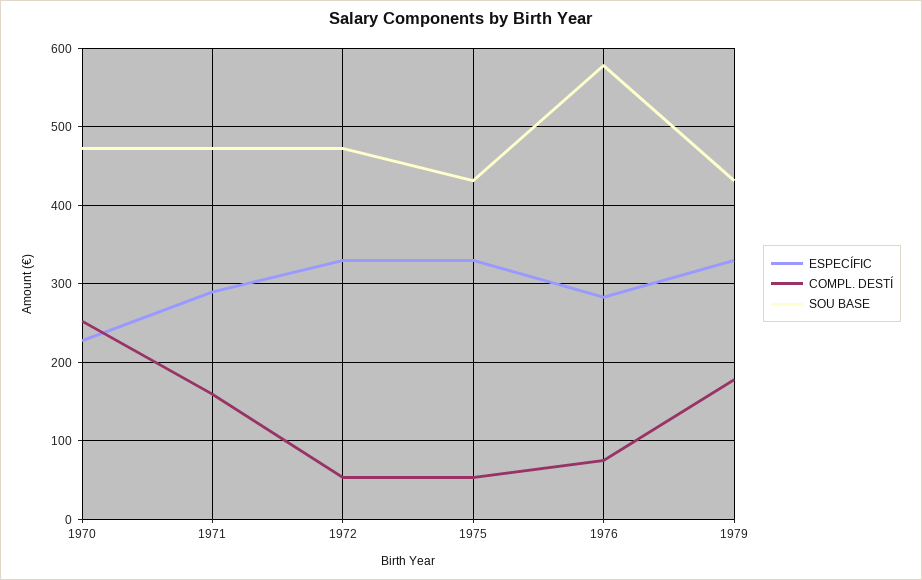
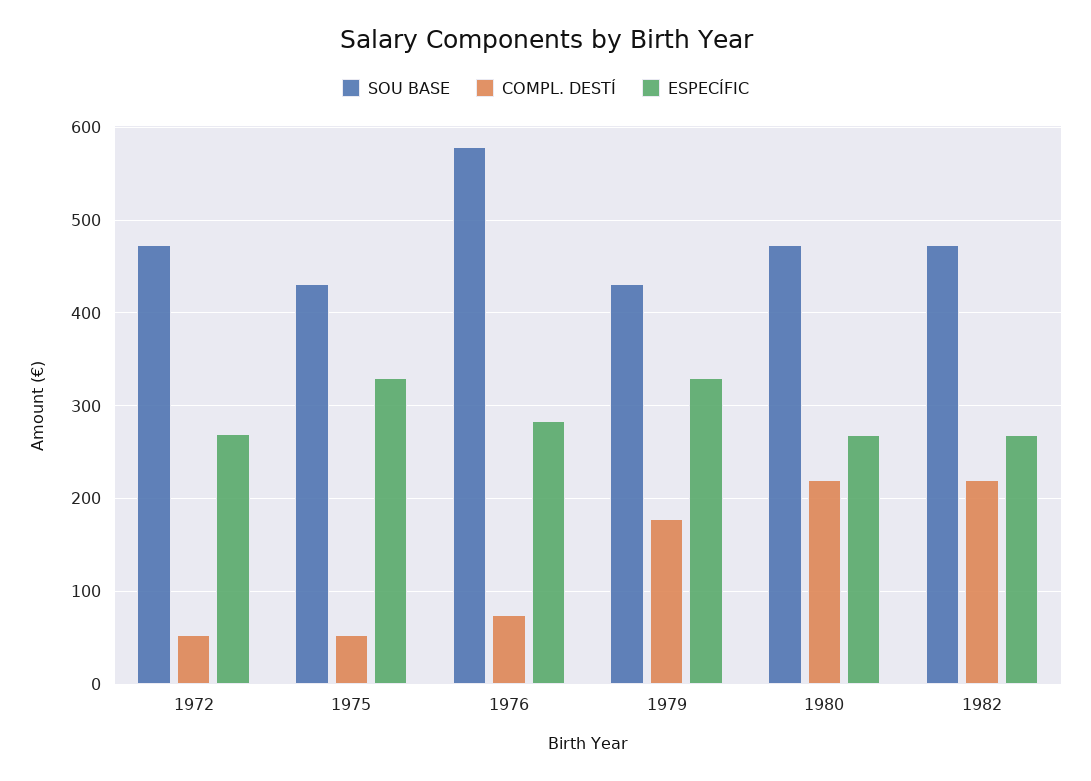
ESPECÍFIC, 1970: 230 -> none
COMPL. DESTÍ, 1970: 250 -> none
SOU BASE, 1970: 470 -> none
ESPECÍFIC, 1971: 290 -> none
COMPL. DESTÍ, 1971: 160 -> none
SOU BASE, 1971: 470 -> none
ESPECÍFIC, 1972: 330 -> 270
SOU BASE, 1980: none -> 470
COMPL. DESTÍ, 1980: none -> 220
ESPECÍFIC, 1980: none -> 270
SOU BASE, 1982: none -> 470
COMPL. DESTÍ, 1982: none -> 220
ESPECÍFIC, 1982: none -> 270

